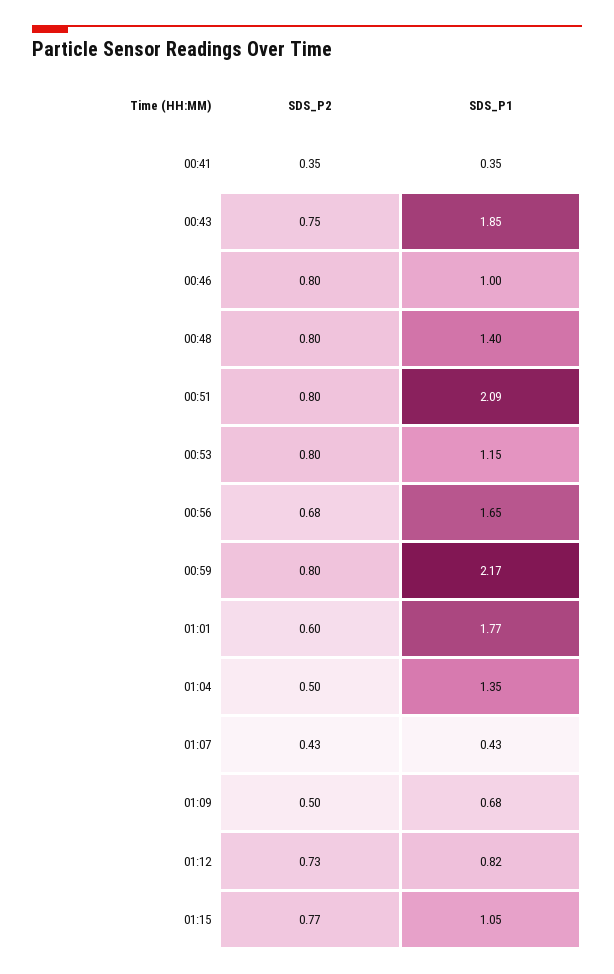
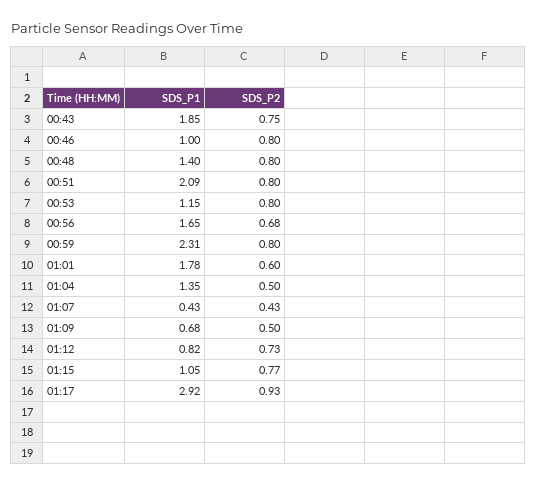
SDS_P2, 00:41: 0.35 -> none
SDS_P1, 00:41: 0.35 -> none
SDS_P1, 00:59: 2.17 -> 2.31
SDS_P1, 01:01: 1.77 -> 1.78
SDS_P1, 01:17: none -> 2.92
SDS_P2, 01:17: none -> 0.93

